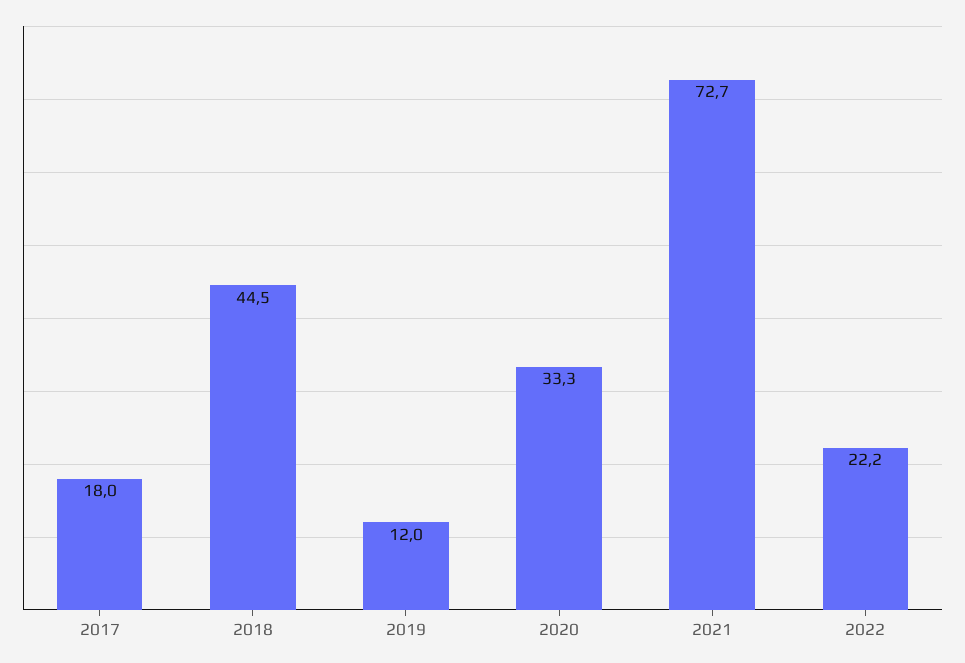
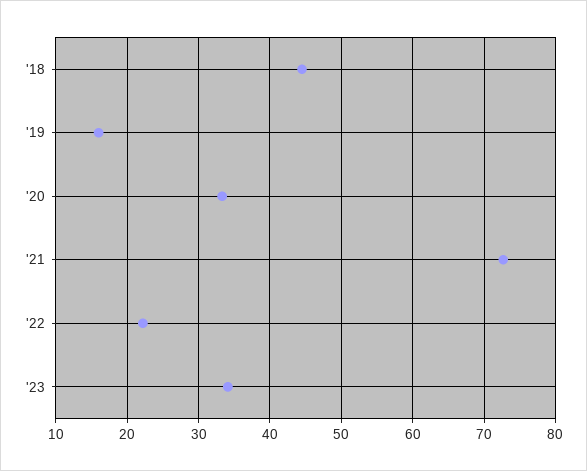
2017: 18 -> none
2019: 12 -> 16
'23: none -> 34

